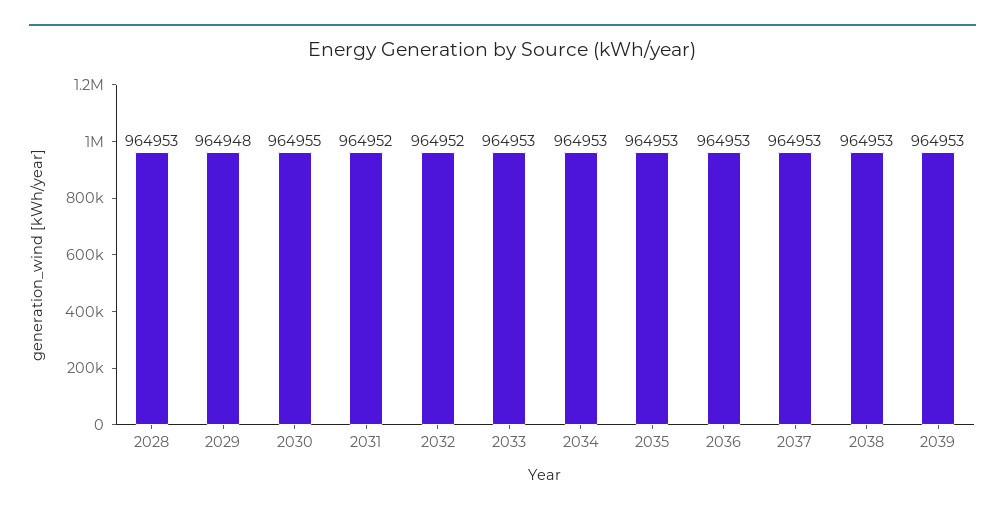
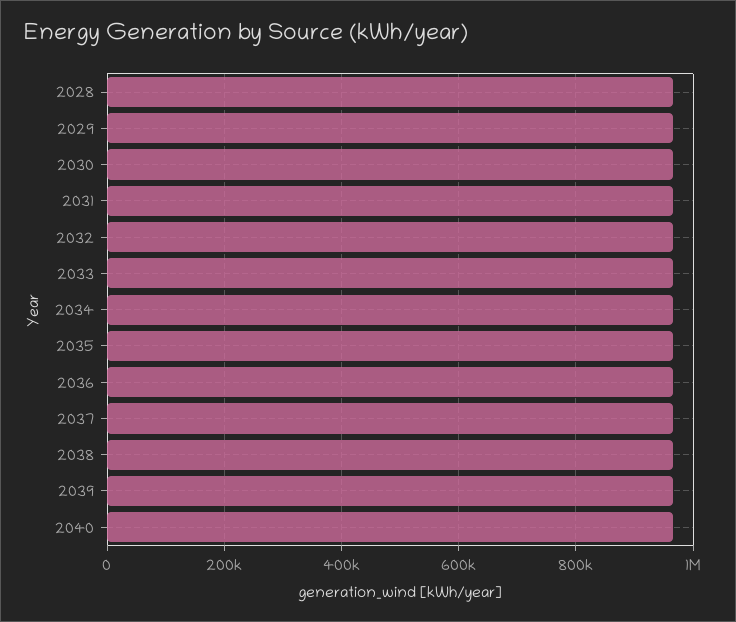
2040: none -> 960000

